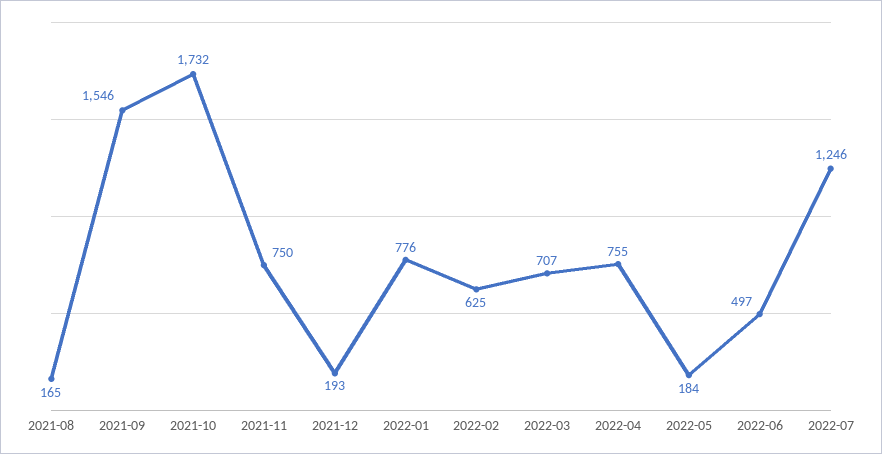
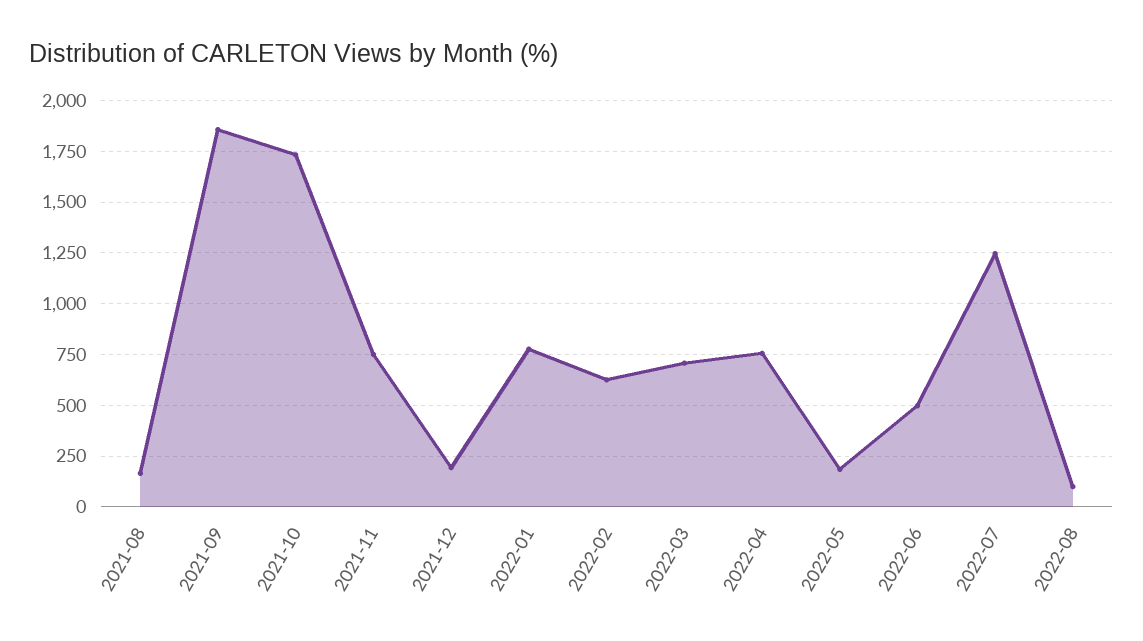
2021-09: 1546 -> 1850
2022-08: none -> 100

